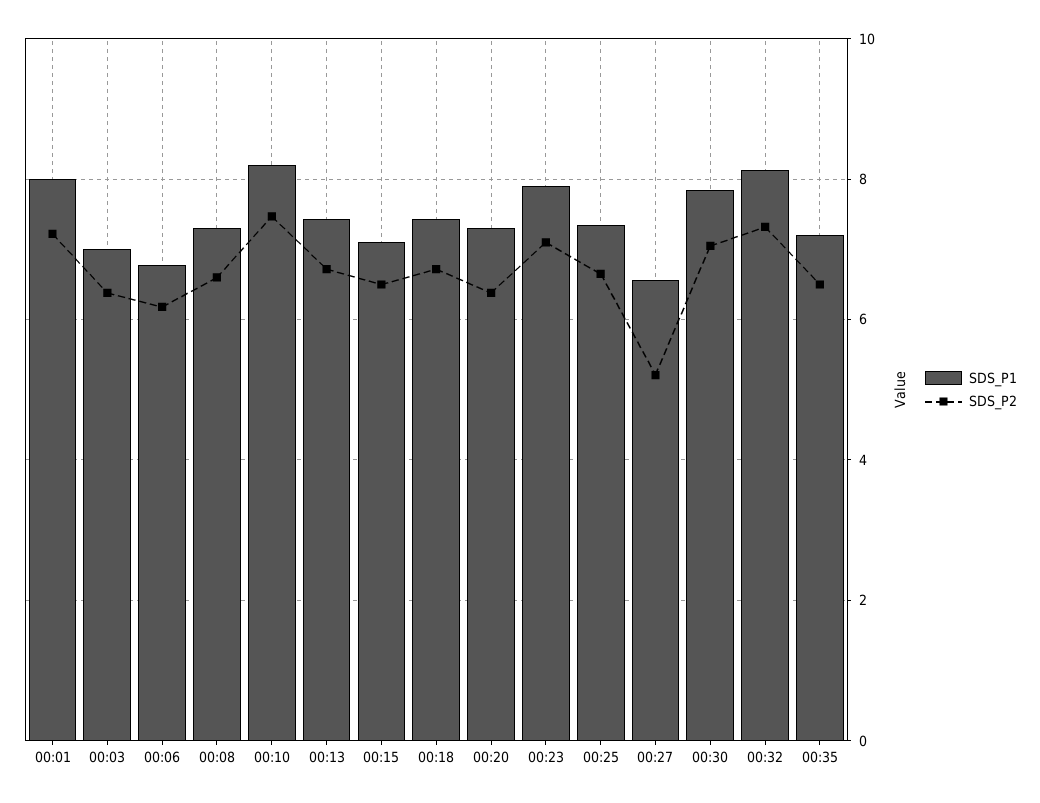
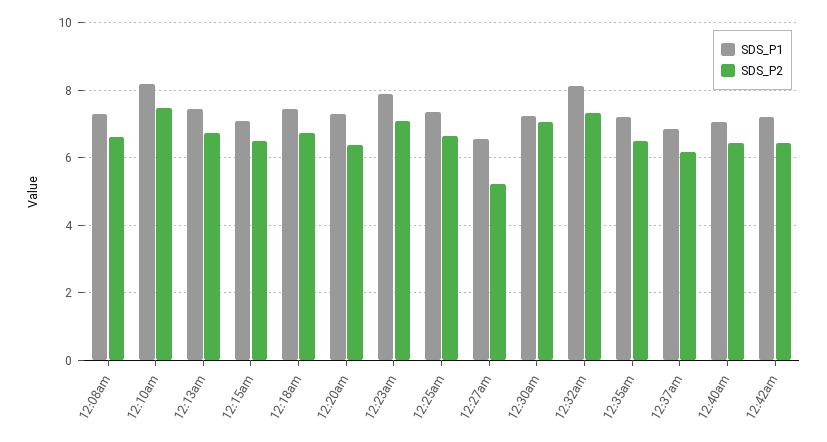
SDS_P1, 00:01: 8 -> none
SDS_P2, 00:01: 7.2 -> none
SDS_P1, 00:03: 7 -> none
SDS_P2, 00:03: 6.4 -> none
SDS_P1, 00:06: 6.8 -> none
SDS_P2, 00:06: 6.2 -> none
SDS_P1, 00:30: 7.8 -> 7.2
SDS_P1, 12:37am: none -> 6.8
SDS_P2, 12:37am: none -> 6.2
SDS_P1, 12:40am: none -> 7
SDS_P2, 12:40am: none -> 6.4
SDS_P1, 12:42am: none -> 7.2
SDS_P2, 12:42am: none -> 6.4

